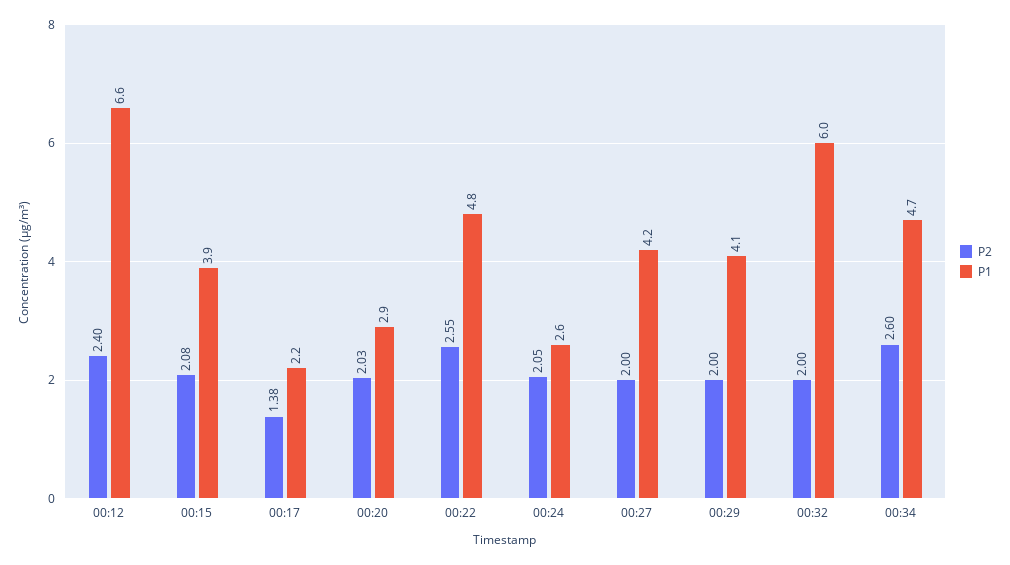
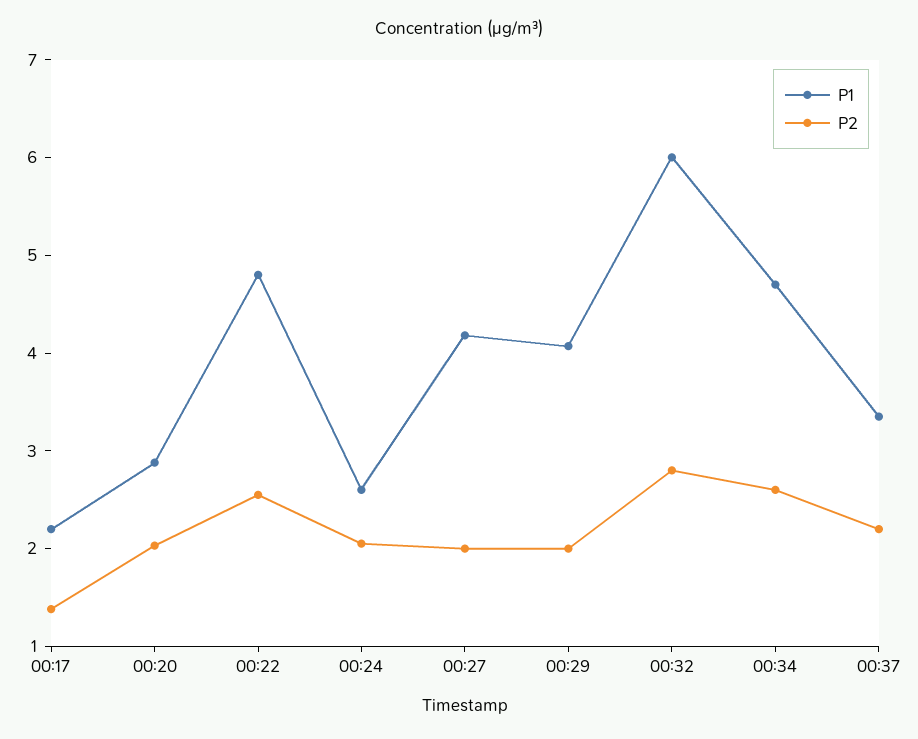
P2, 00:12: 2.4 -> none
P1, 00:12: 6.6 -> none
P2, 00:15: 2.08 -> none
P1, 00:15: 3.9 -> none
P2, 00:32: 2 -> 2.8
P1, 00:37: none -> 3.4
P2, 00:37: none -> 2.2

